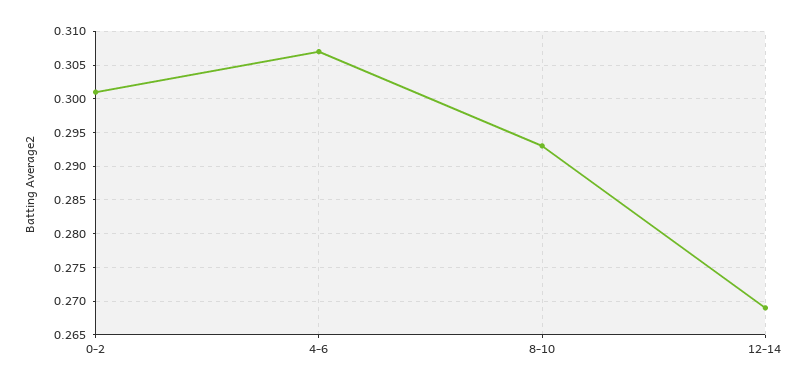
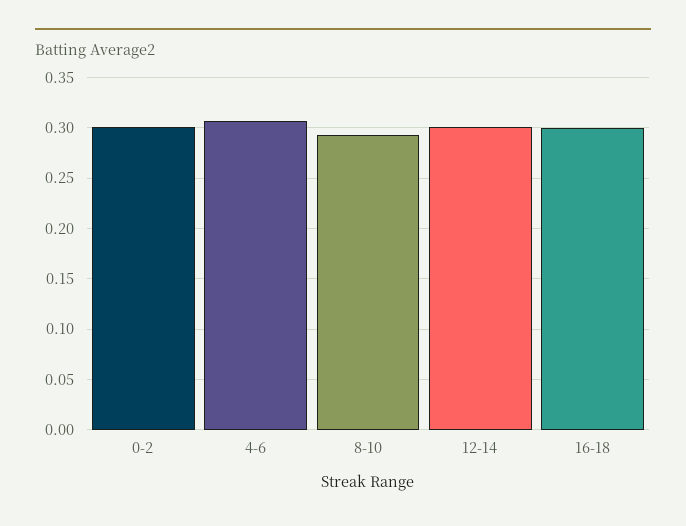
12-14: 0.269 -> 0.3
16-18: none -> 0.3

